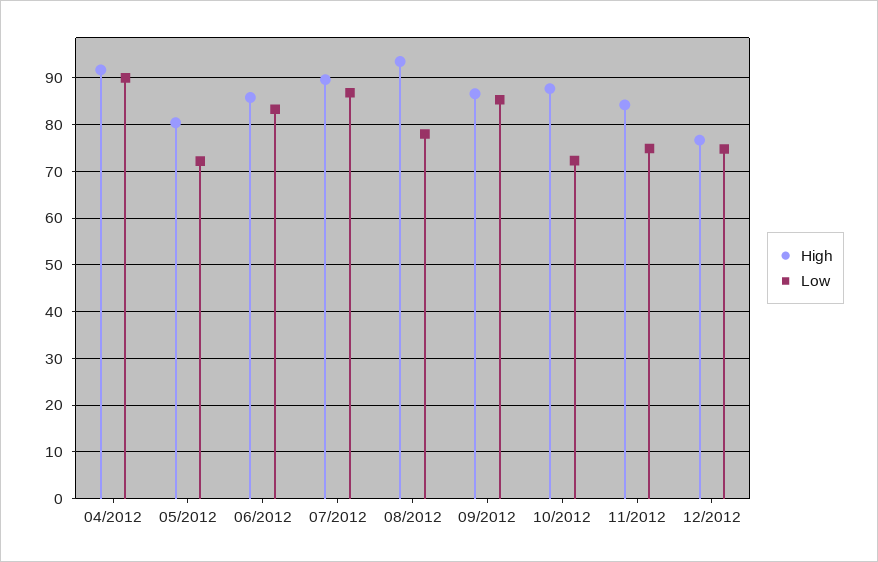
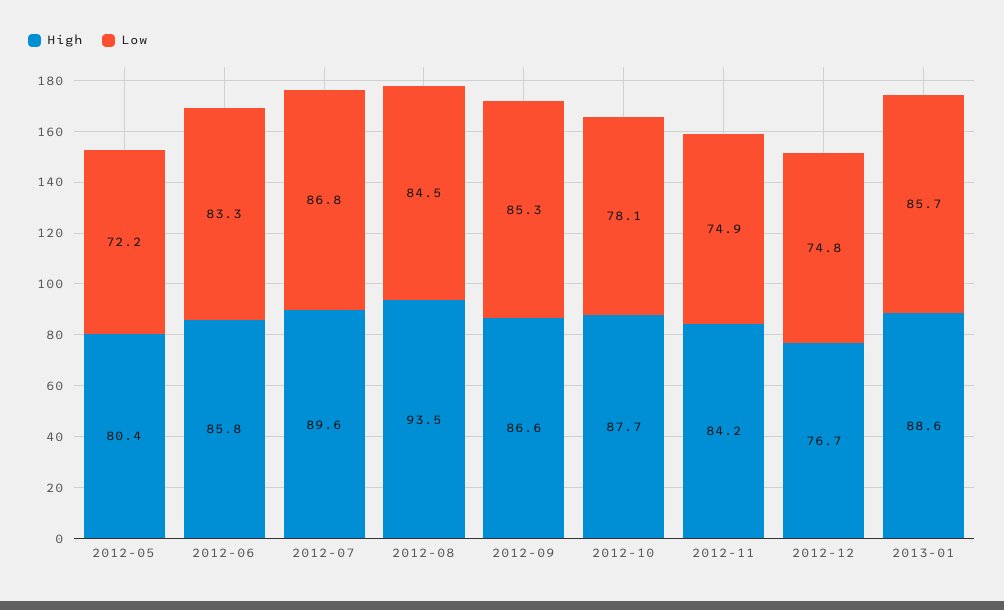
High, 04/2012: 92 -> none
Low, 04/2012: 90 -> none
Low, 08/2012: 78 -> 84.5
Low, 10/2012: 72 -> 78.1
High, 2013-01: none -> 88.6
Low, 2013-01: none -> 85.7

